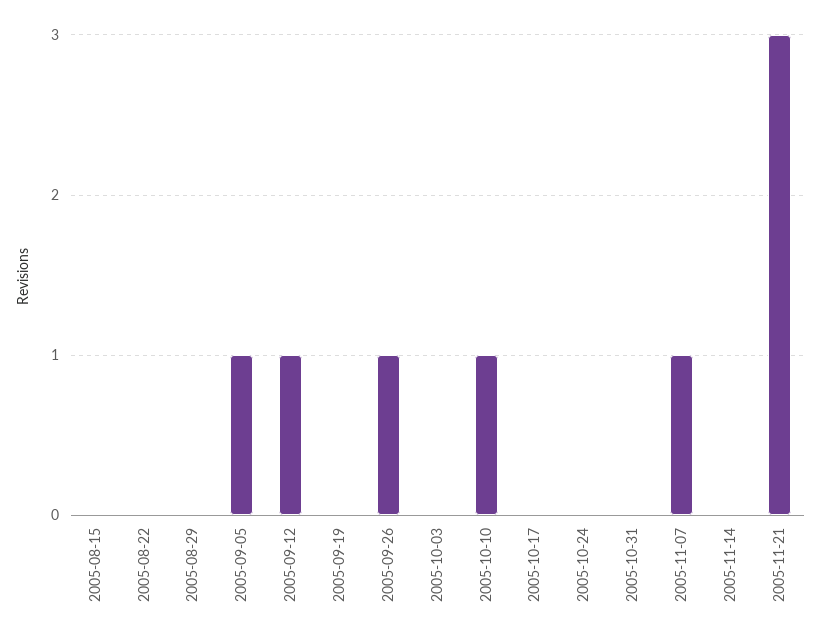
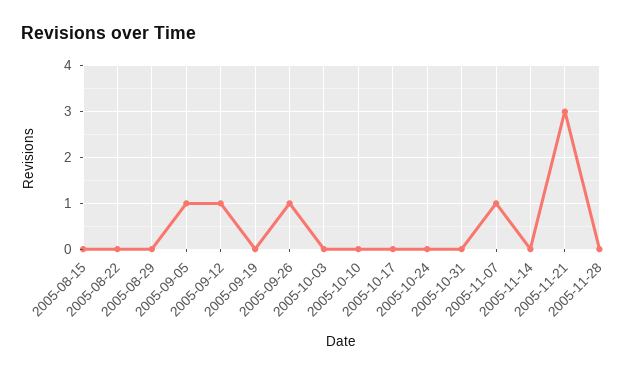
2005-10-10: 1 -> 0
2005-11-28: none -> 0

